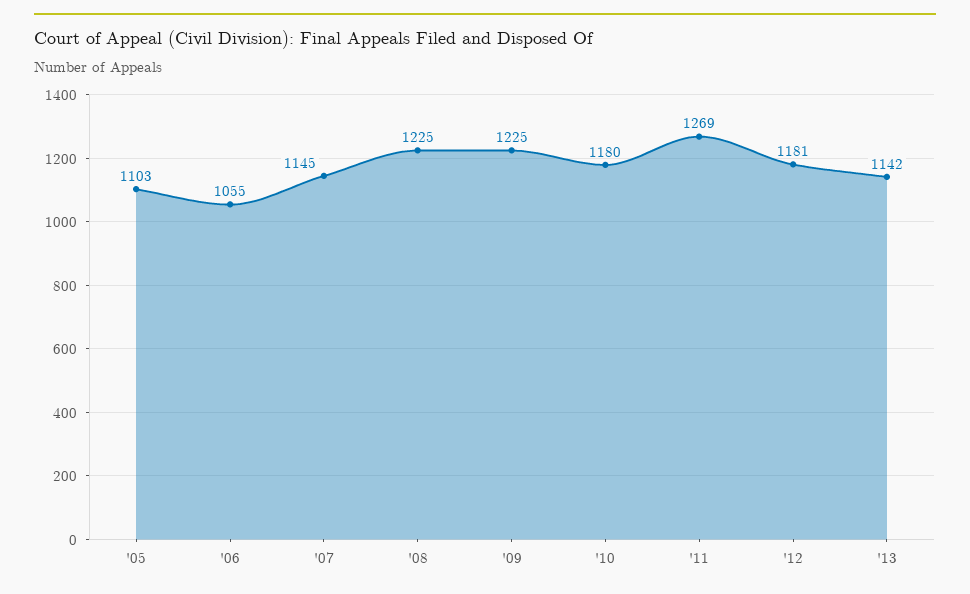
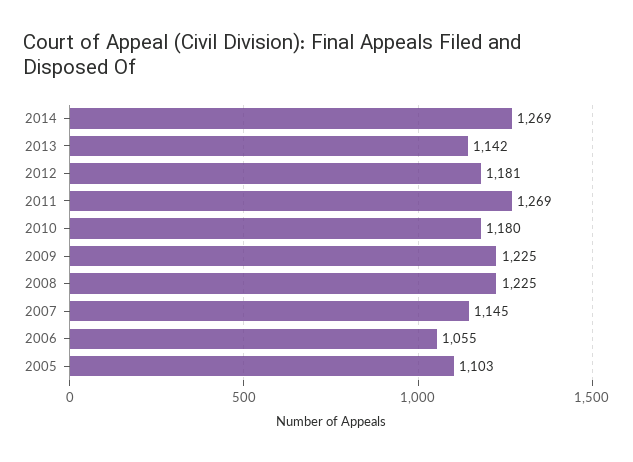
2014: none -> 1269

